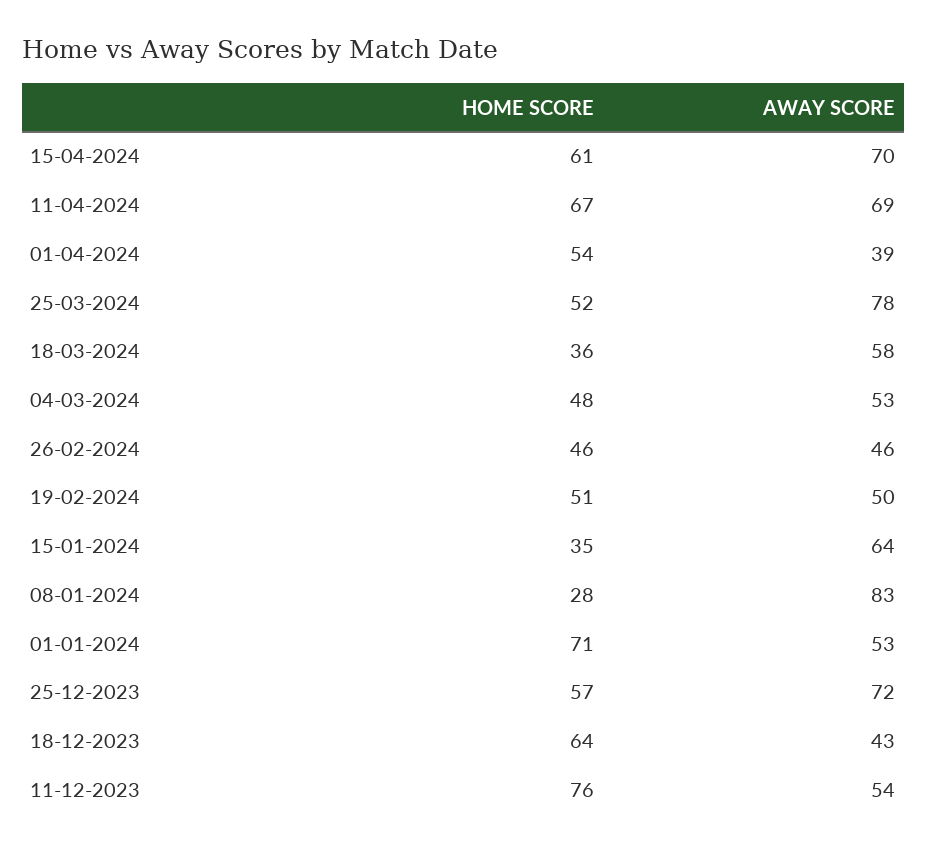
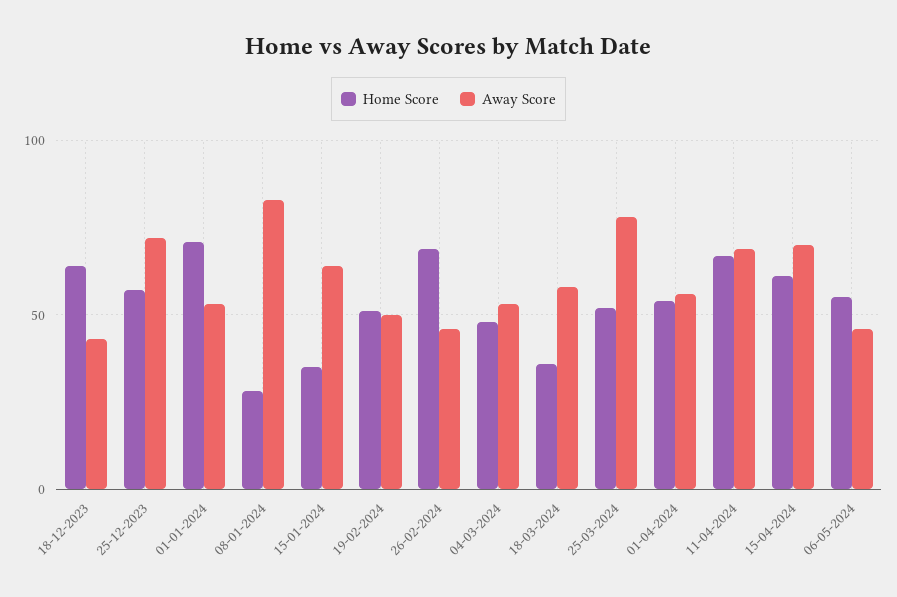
AWAY SCORE, 01-04-2024: 39 -> 55
HOME SCORE, 26-02-2024: 46 -> 70
HOME SCORE, 11-12-2023: 76 -> none
AWAY SCORE, 11-12-2023: 54 -> none
HOME SCORE, 06-05-2024: none -> 55
AWAY SCORE, 06-05-2024: none -> 45

